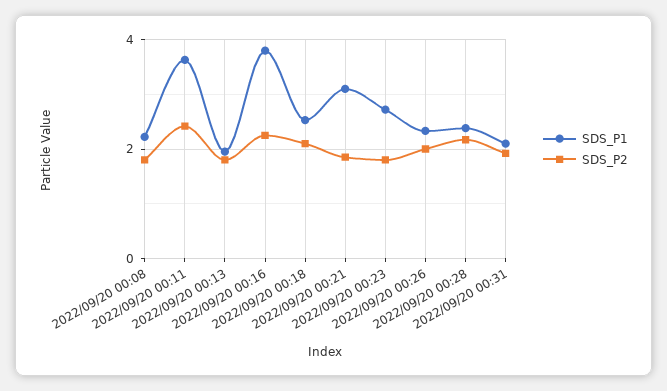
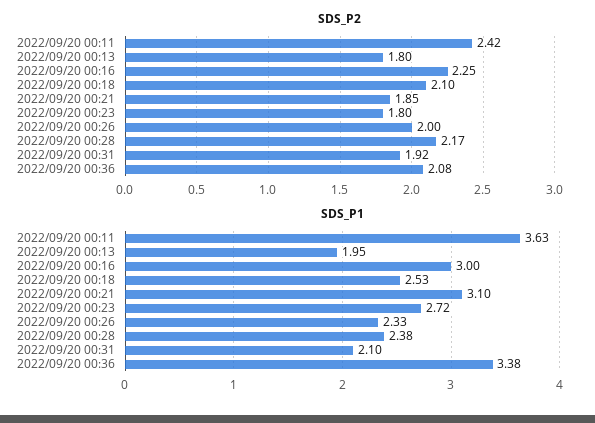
SDS_P1, 2022/09/20 00:08: 2.2 -> none
SDS_P2, 2022/09/20 00:08: 1.8 -> none
SDS_P1, 2022/09/20 00:16: 3.8 -> 3
SDS_P2, 2022/09/20 00:36: none -> 2.08
SDS_P1, 2022/09/20 00:36: none -> 3.38

